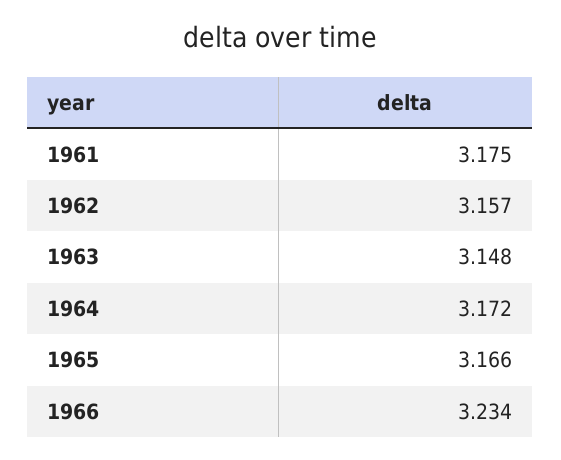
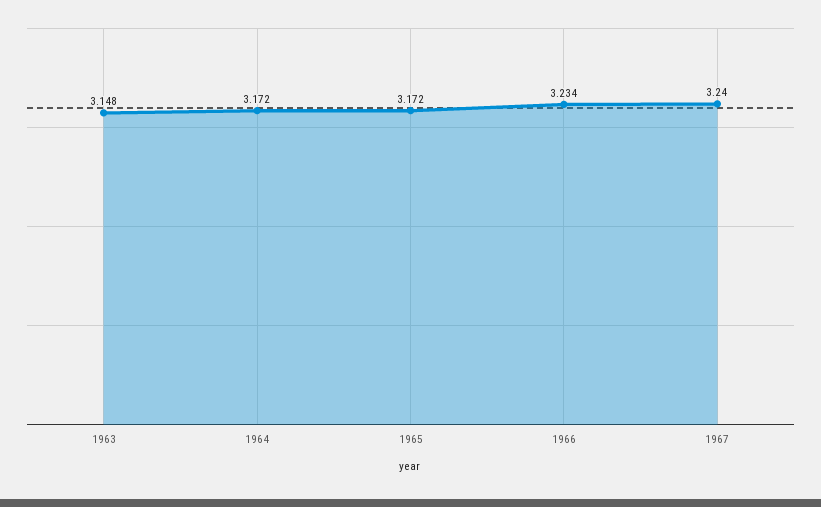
1961: 3.175 -> none
1962: 3.157 -> none
1965: 3.166 -> 3.172
1967: none -> 3.24

